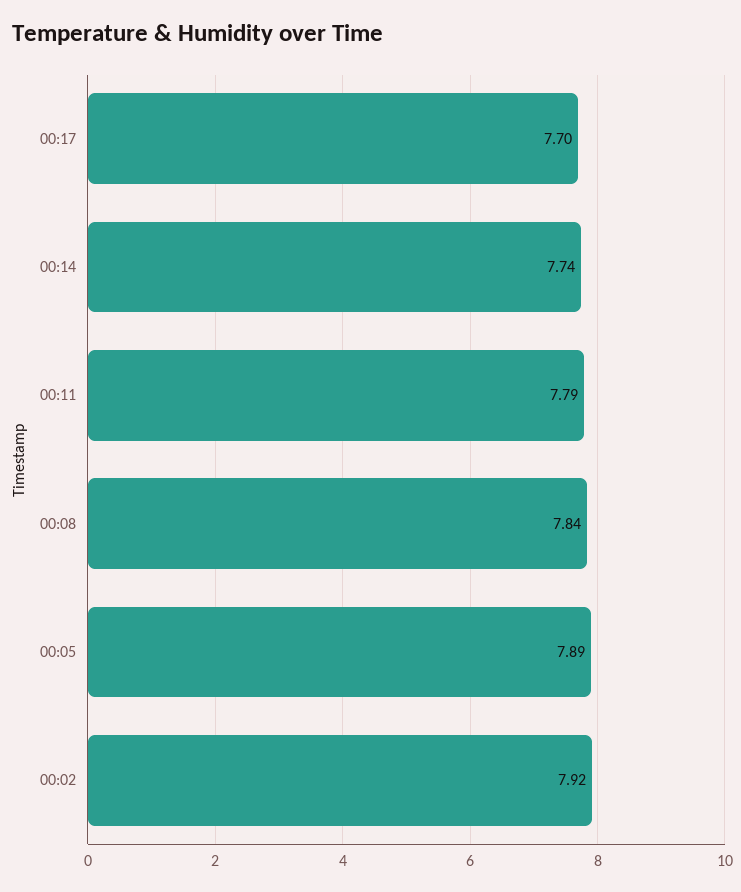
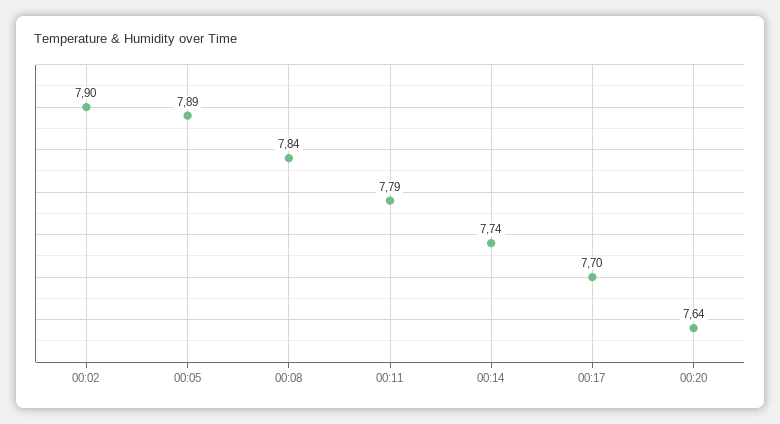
00:02: 7.92 -> 7.9
00:20: none -> 7.64

